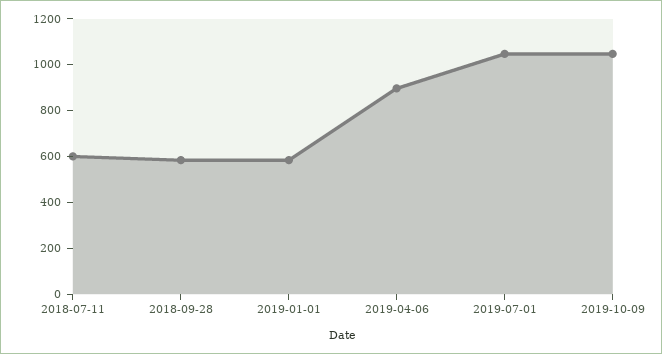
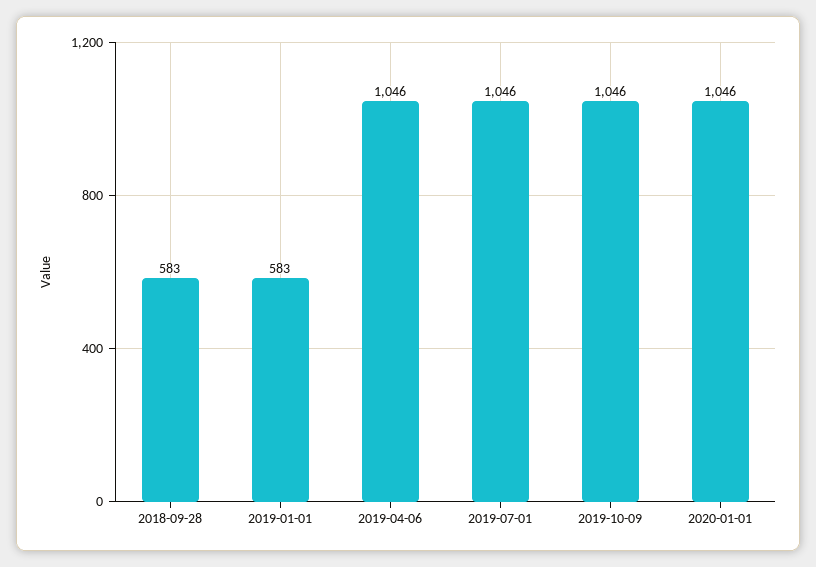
2018-07-11: 600 -> none
2019-04-06: 900 -> 1046
2020-01-01: none -> 1046

